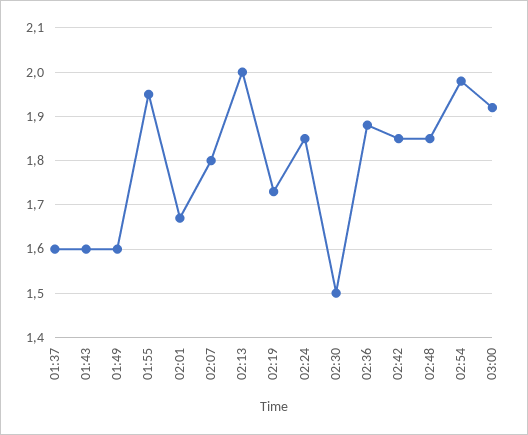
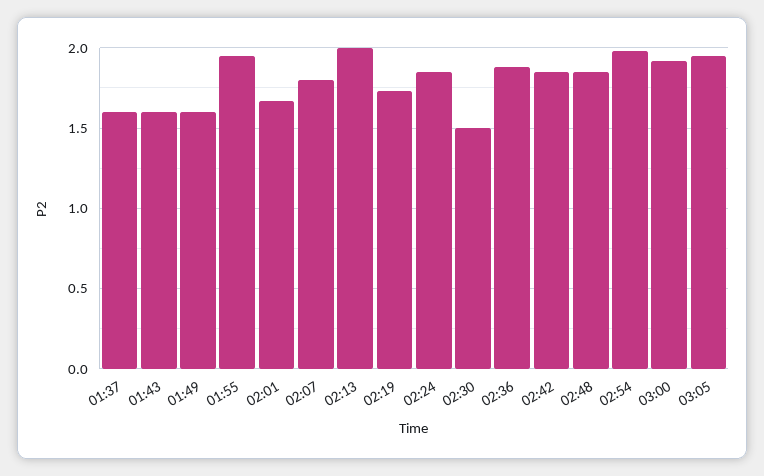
03:05: none -> 1.95

